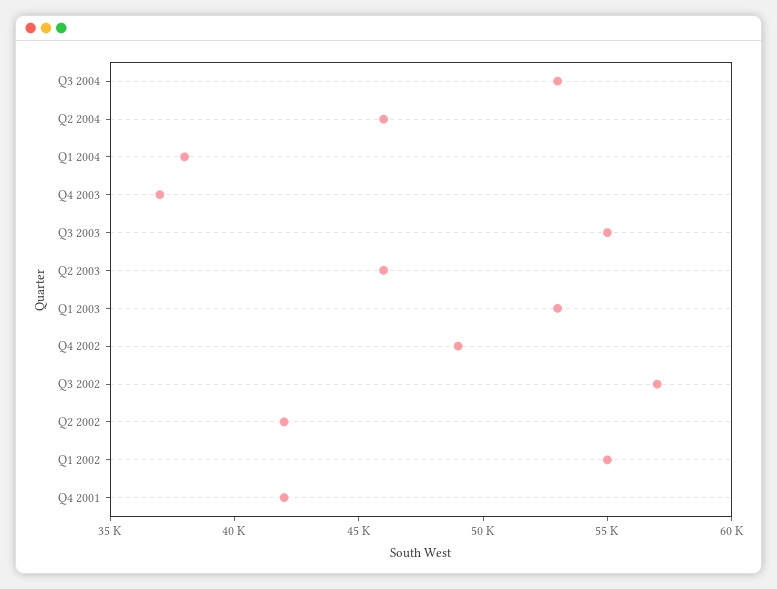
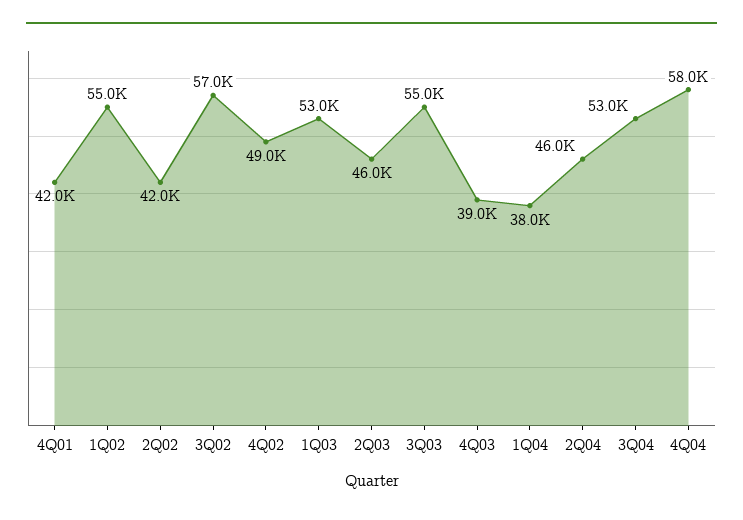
Q4 2003: 37000 -> 39000
4Q04: none -> 58000

